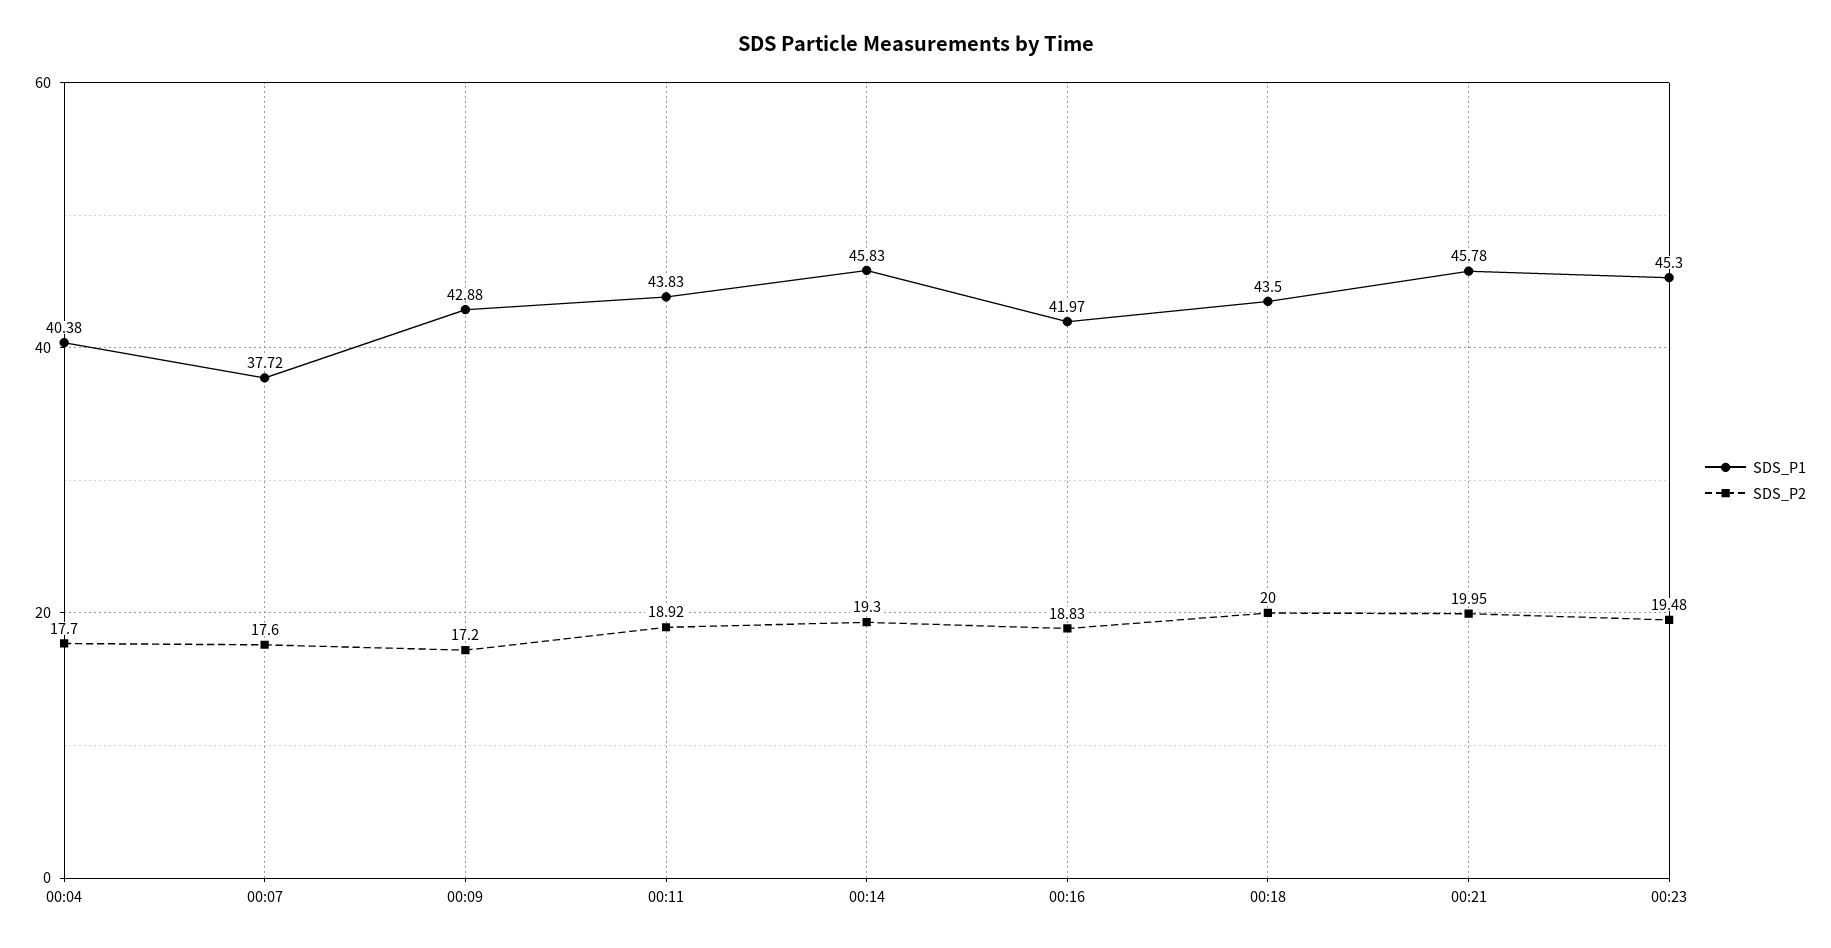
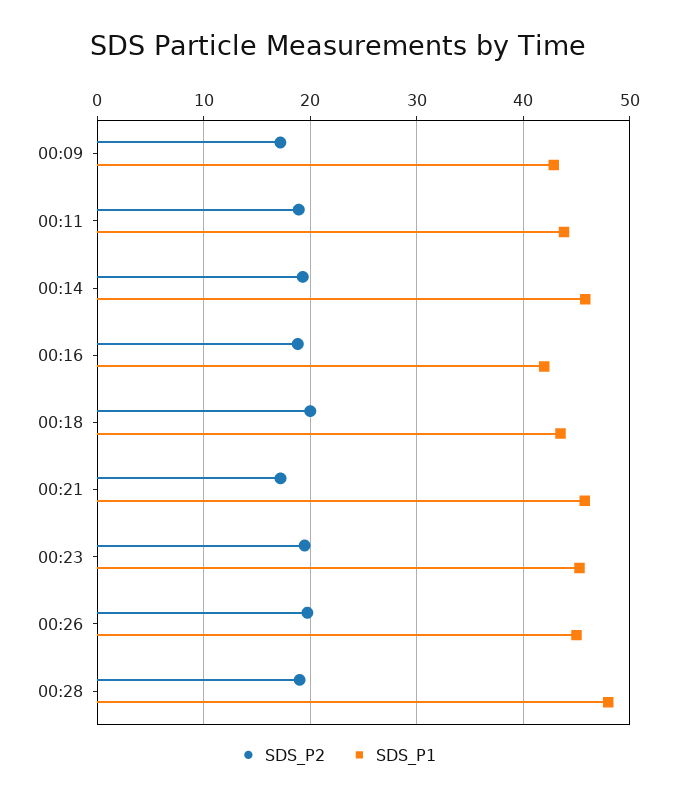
SDS_P1, 00:04: 40.38 -> none
SDS_P2, 00:04: 17.7 -> none
SDS_P1, 00:07: 37.72 -> none
SDS_P2, 00:07: 17.6 -> none
SDS_P2, 00:21: 19.95 -> 17
SDS_P2, 00:26: none -> 20
SDS_P1, 00:26: none -> 45
SDS_P2, 00:28: none -> 19
SDS_P1, 00:28: none -> 48

